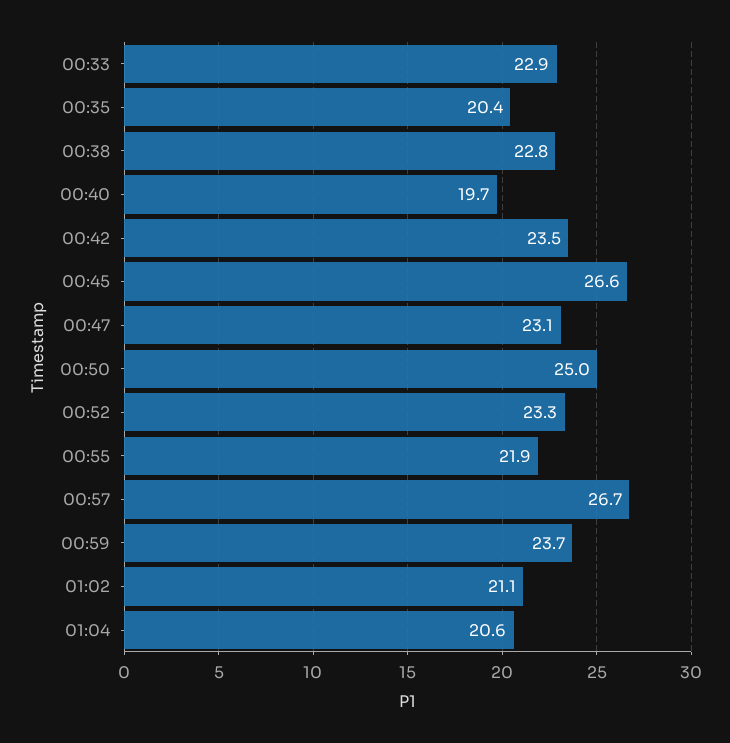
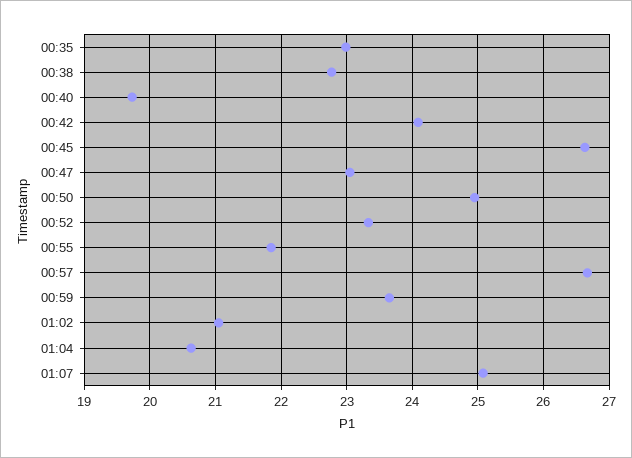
00:33: 22.9 -> none
00:35: 20.4 -> 23
00:42: 23.5 -> 24.1
01:07: none -> 25.1

